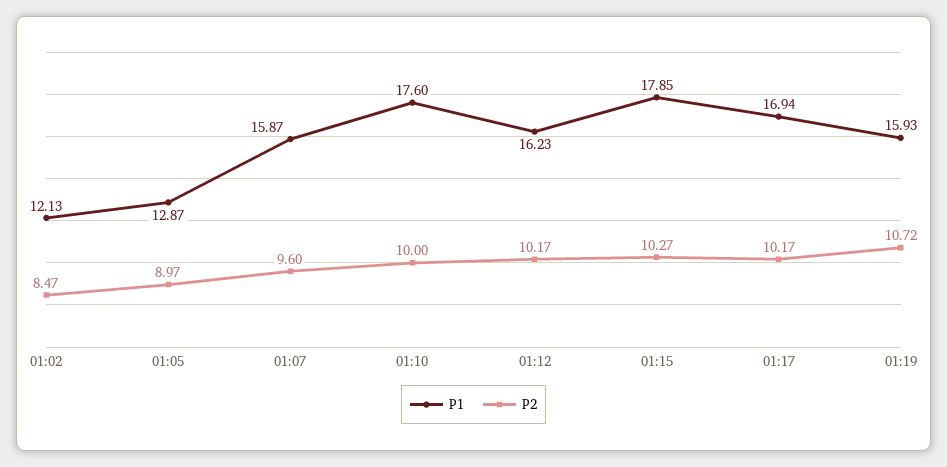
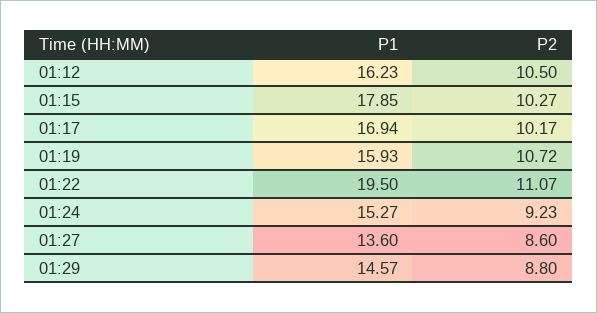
P1, 01:02: 12.13 -> none
P2, 01:02: 8.47 -> none
P1, 01:05: 12.87 -> none
P2, 01:05: 8.97 -> none
P1, 01:07: 15.87 -> none
P2, 01:07: 9.6 -> none
P1, 01:10: 17.6 -> none
P2, 01:10: 10 -> none
P2, 01:12: 10.17 -> 10.5
P1, 01:22: none -> 19.5
P2, 01:22: none -> 11.07
P1, 01:24: none -> 15.27
P2, 01:24: none -> 9.23
P1, 01:27: none -> 13.6
P2, 01:27: none -> 8.6
P1, 01:29: none -> 14.57
P2, 01:29: none -> 8.8

